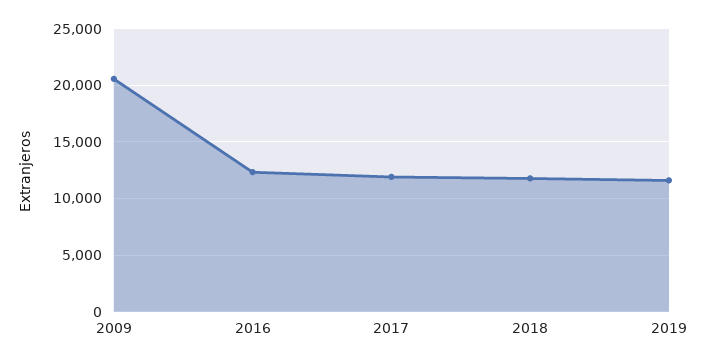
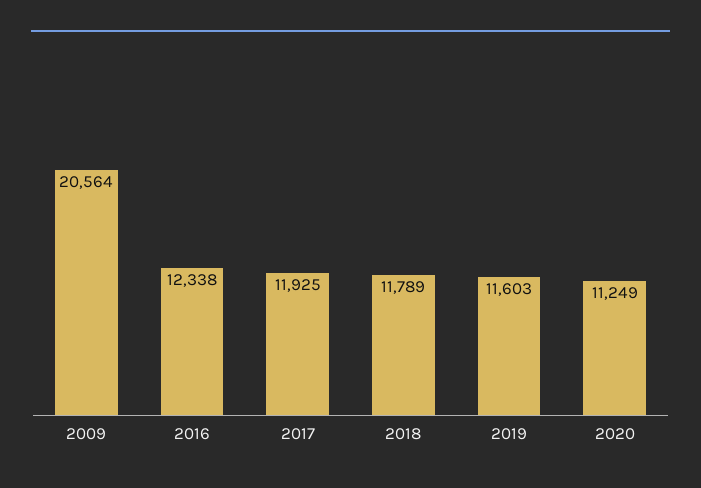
2020: none -> 11249

